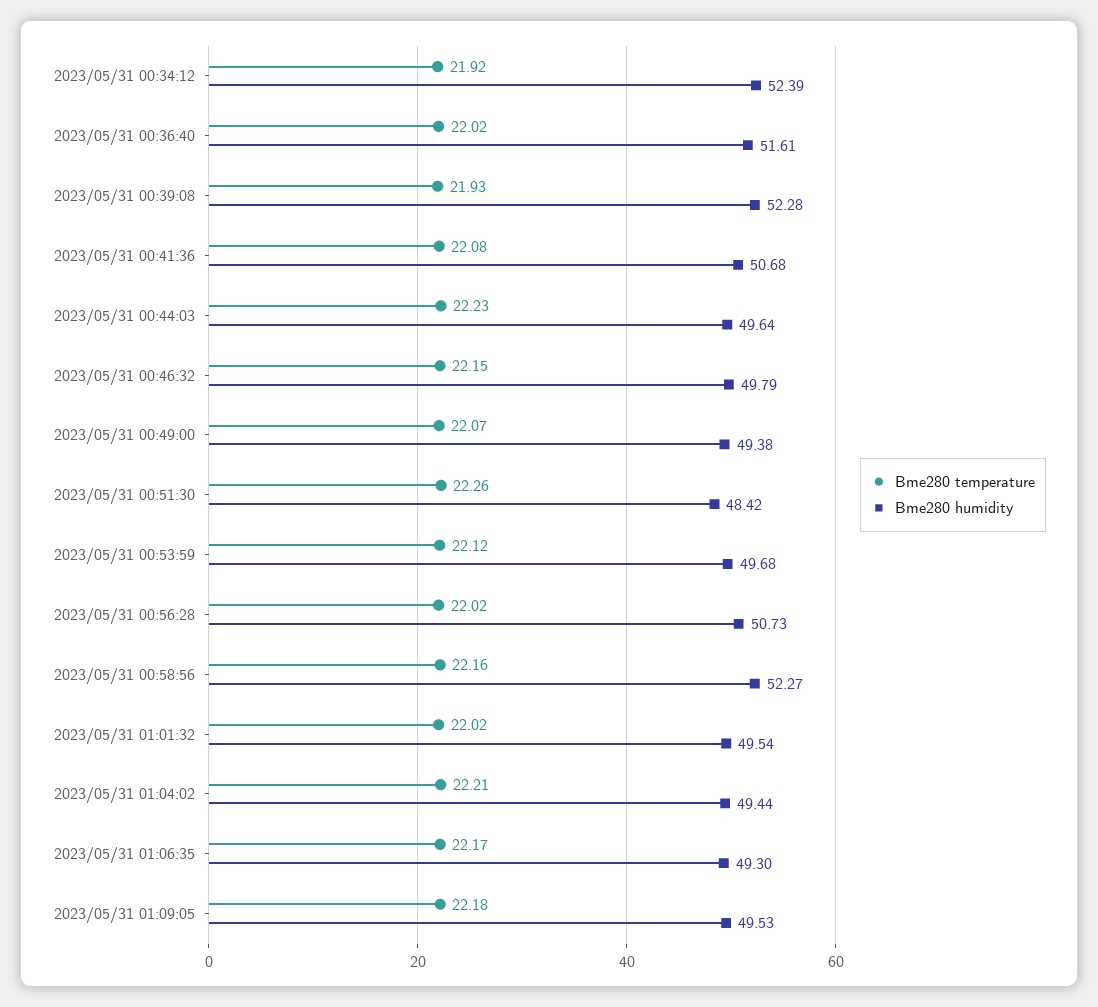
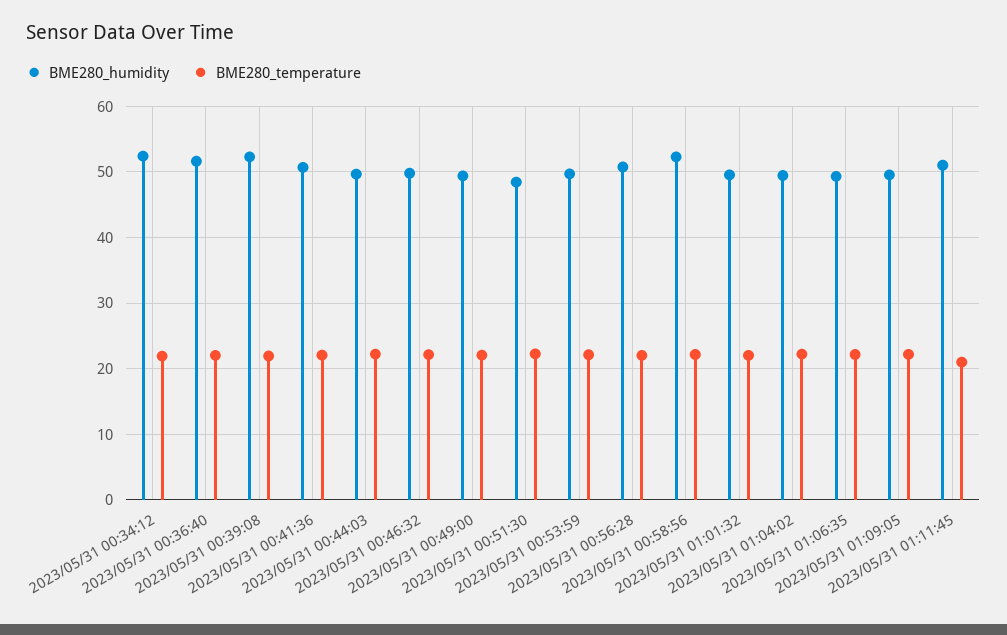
Bme280 humidity, 2023/05/31 01:11:45: none -> 51
Bme280 temperature, 2023/05/31 01:11:45: none -> 21

